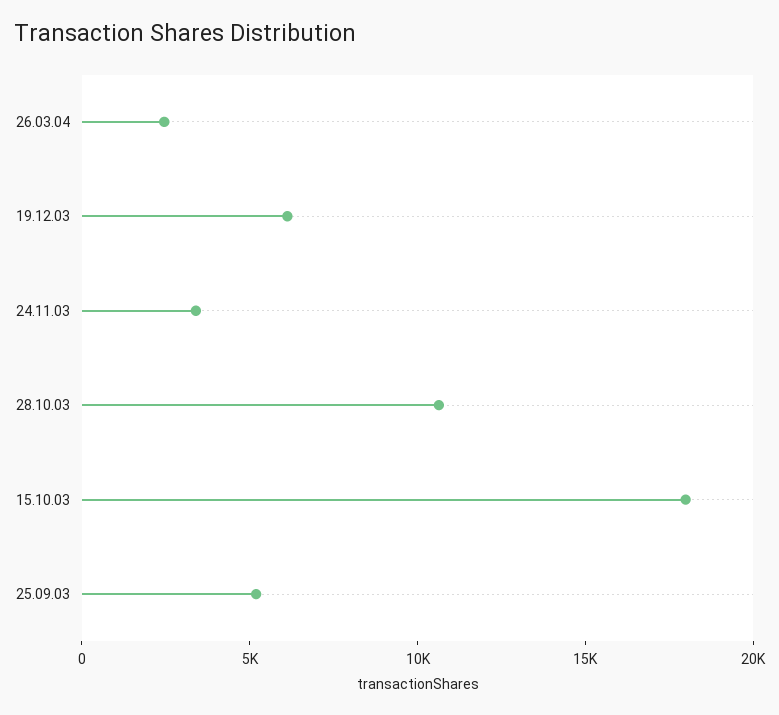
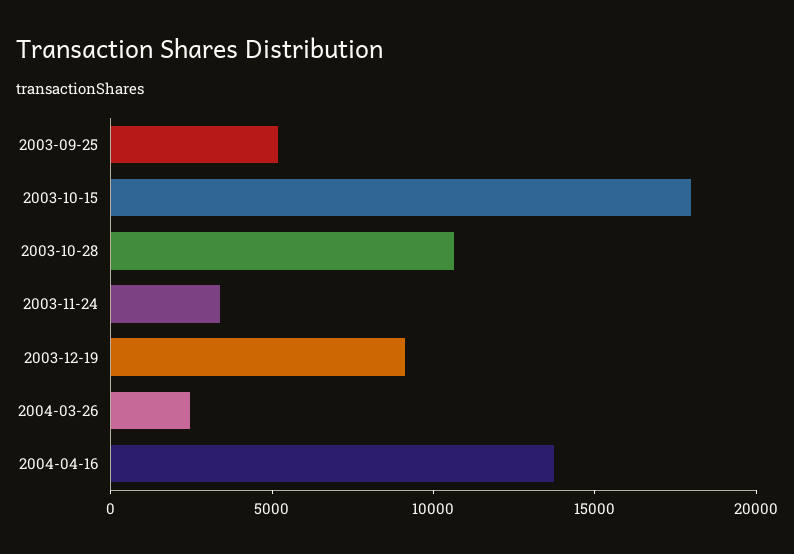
19.12.03: 6000 -> 9000
2004-04-16: none -> 14000

